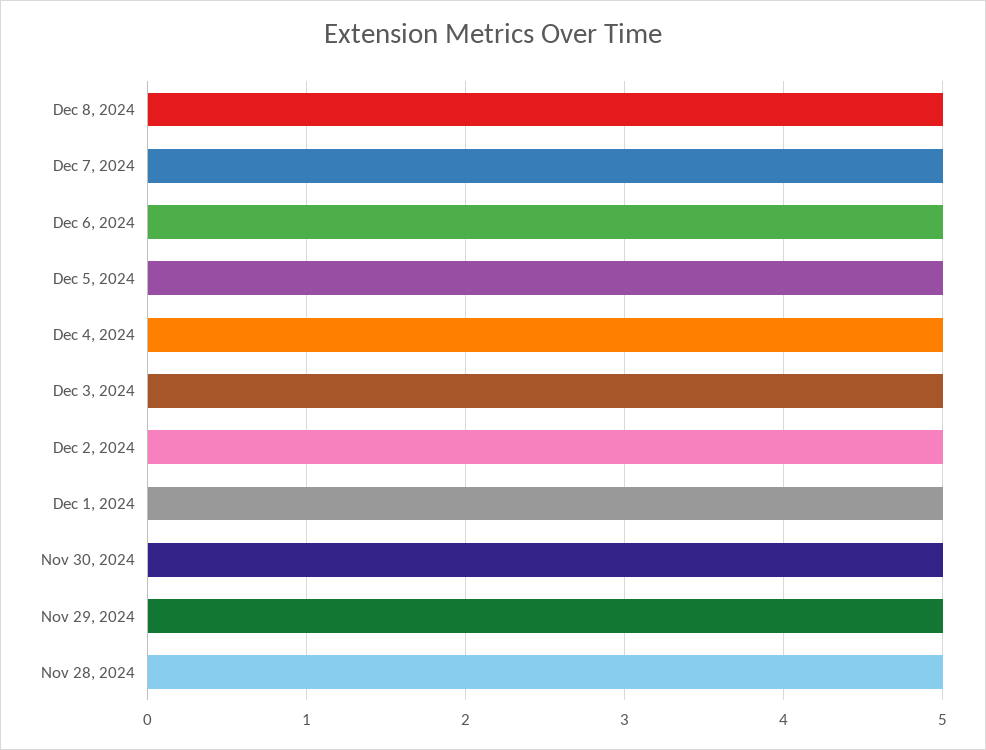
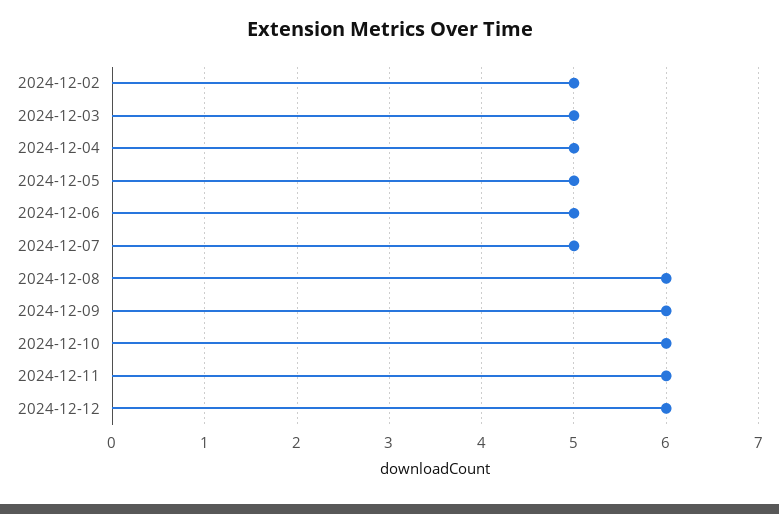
Dec 8, 2024: 5 -> 6
Dec 1, 2024: 5 -> none
Nov 30, 2024: 5 -> none
Nov 29, 2024: 5 -> none
Nov 28, 2024: 5 -> none
2024-12-09: none -> 6
2024-12-10: none -> 6
2024-12-11: none -> 6
2024-12-12: none -> 6

